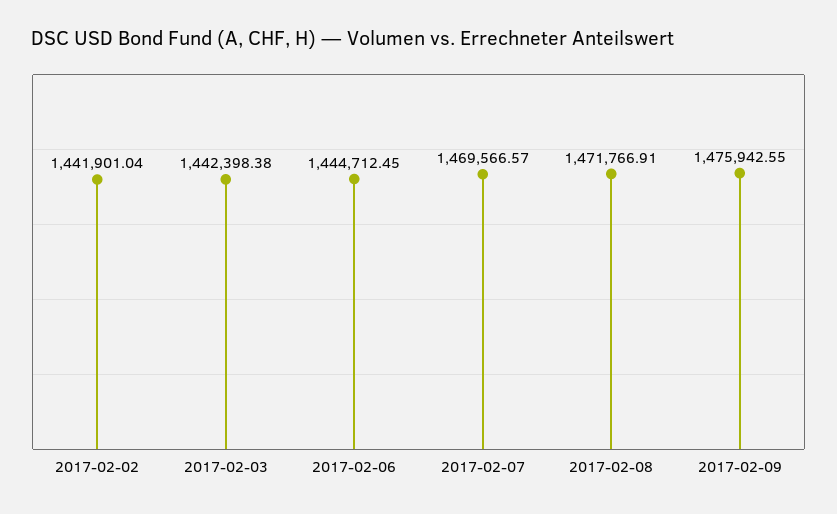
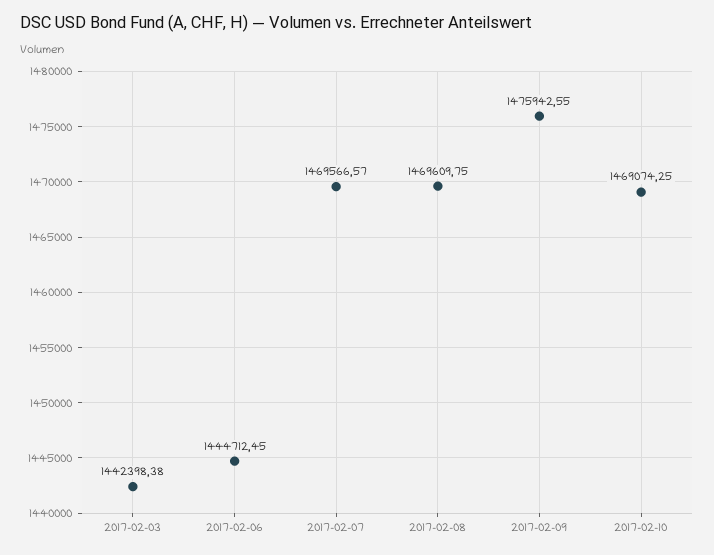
2017-02-02: 1441901.04 -> none
2017-02-08: 1471766.91 -> 1469609.75
2017-02-10: none -> 1469074.25

